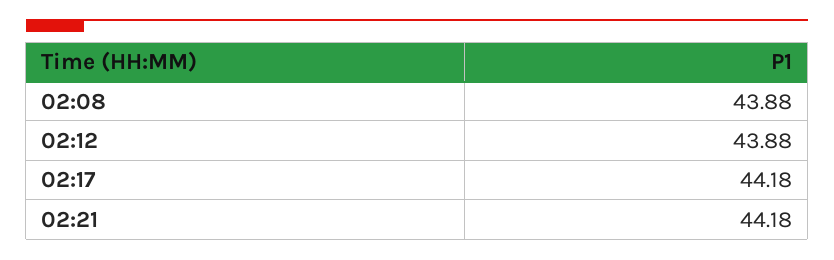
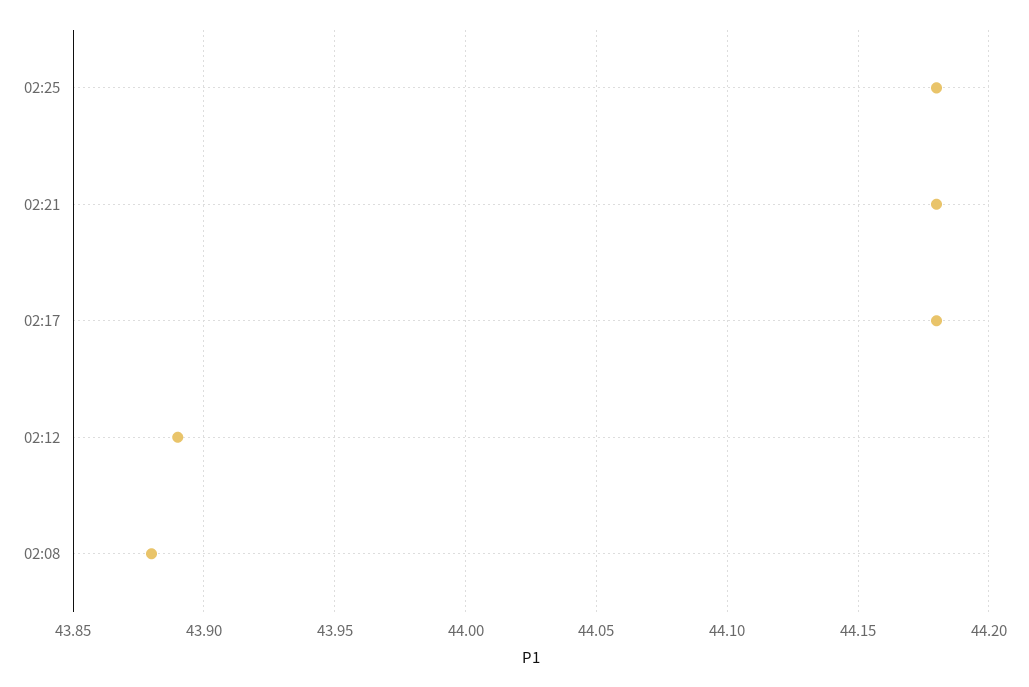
02:12: 43.88 -> 43.89
02:25: none -> 44.18

